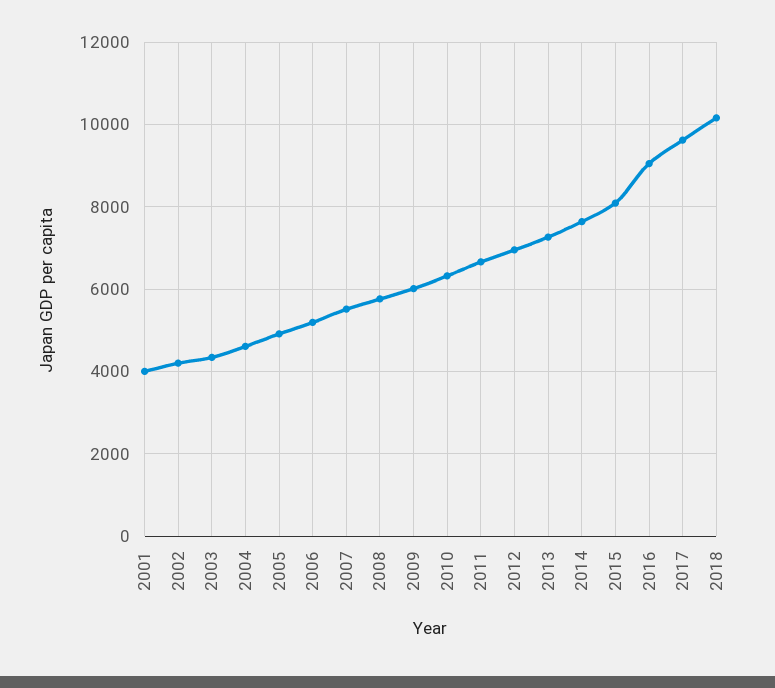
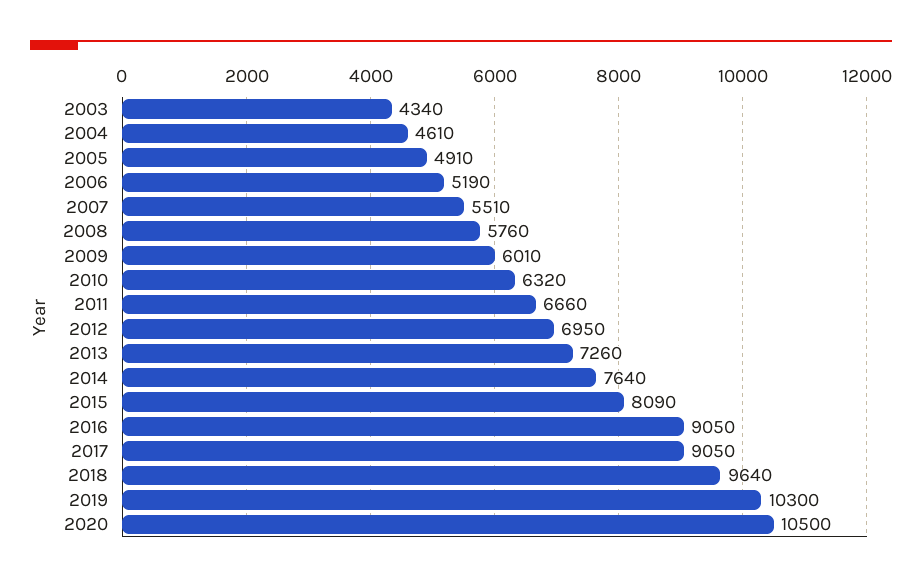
2001: 4000 -> none
2002: 4200 -> none
2017: 9600 -> 9050
2018: 10200 -> 9640
2019: none -> 10300
2020: none -> 10500

